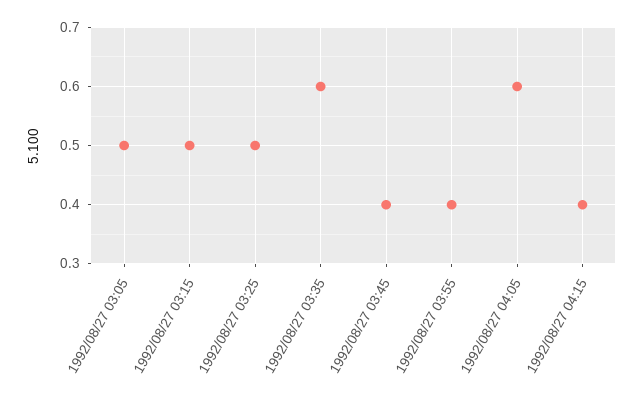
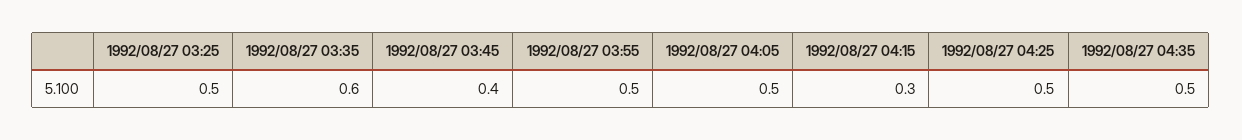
1992/08/27 03:05: 0.5 -> none
1992/08/27 03:15: 0.5 -> none
1992/08/27 03:55: 0.4 -> 0.5
1992/08/27 04:05: 0.6 -> 0.5
1992/08/27 04:15: 0.4 -> 0.3
1992/08/27 04:25: none -> 0.5
1992/08/27 04:35: none -> 0.5

